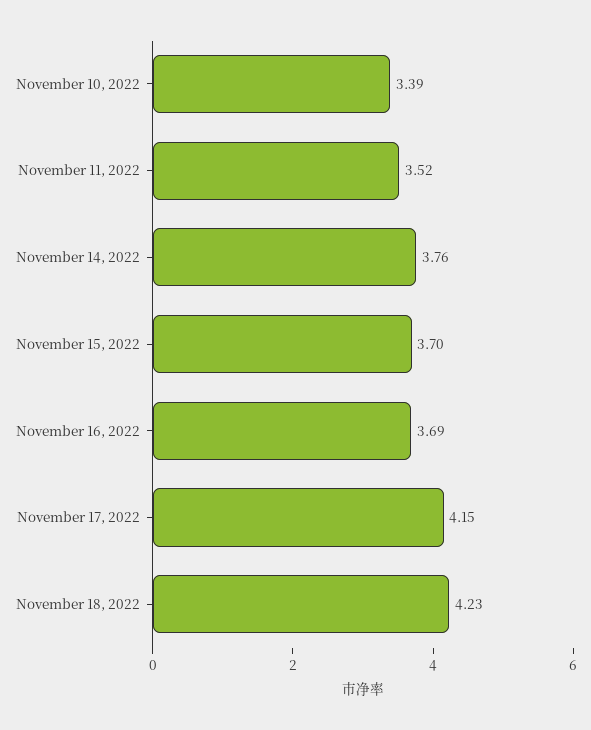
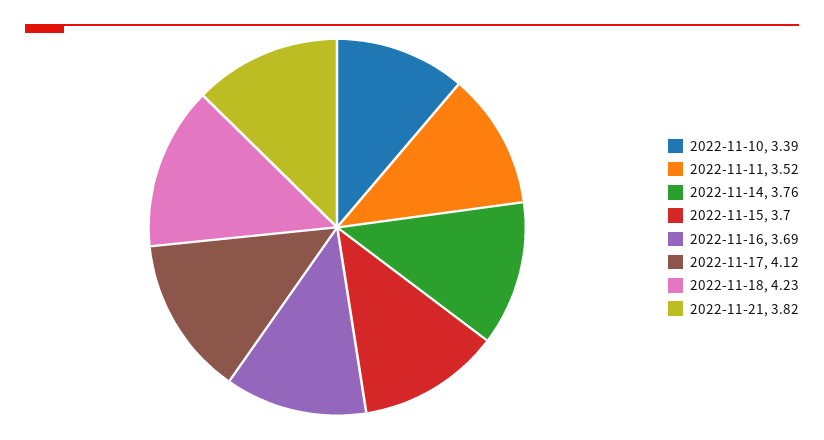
November 17, 2022: 4.15 -> 4.12
2022-11-21: none -> 3.82

